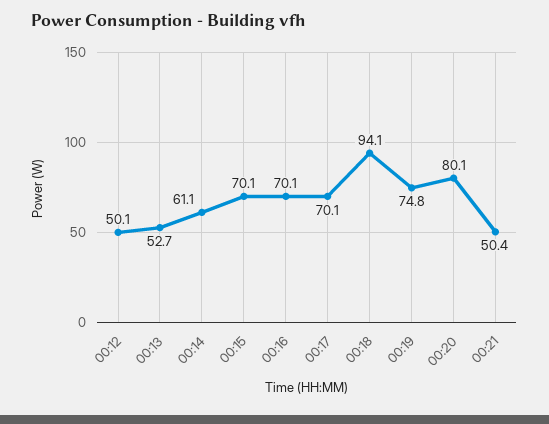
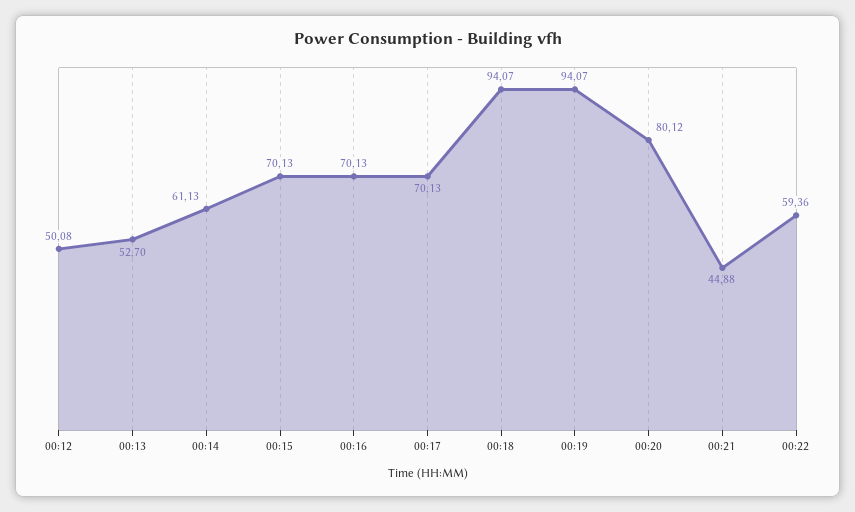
00:19: 74.8 -> 94.07
00:21: 50.4 -> 44.88
00:22: none -> 59.36

